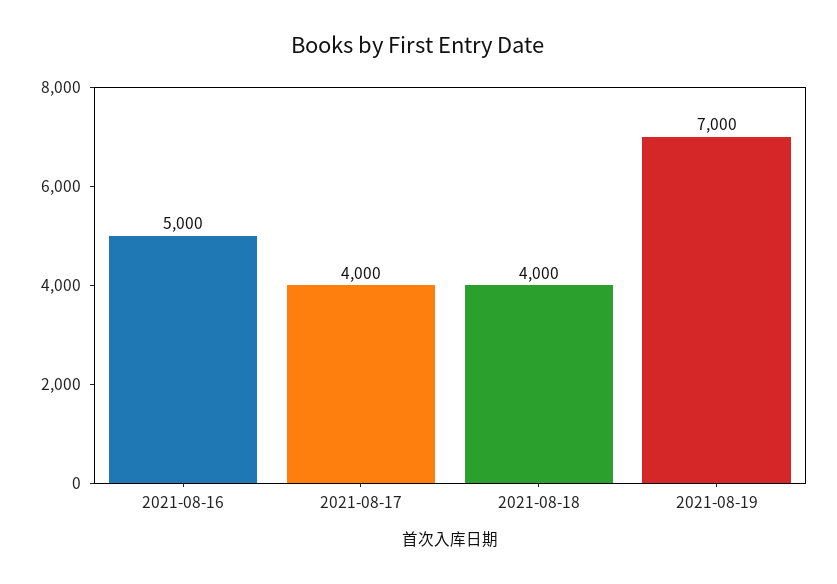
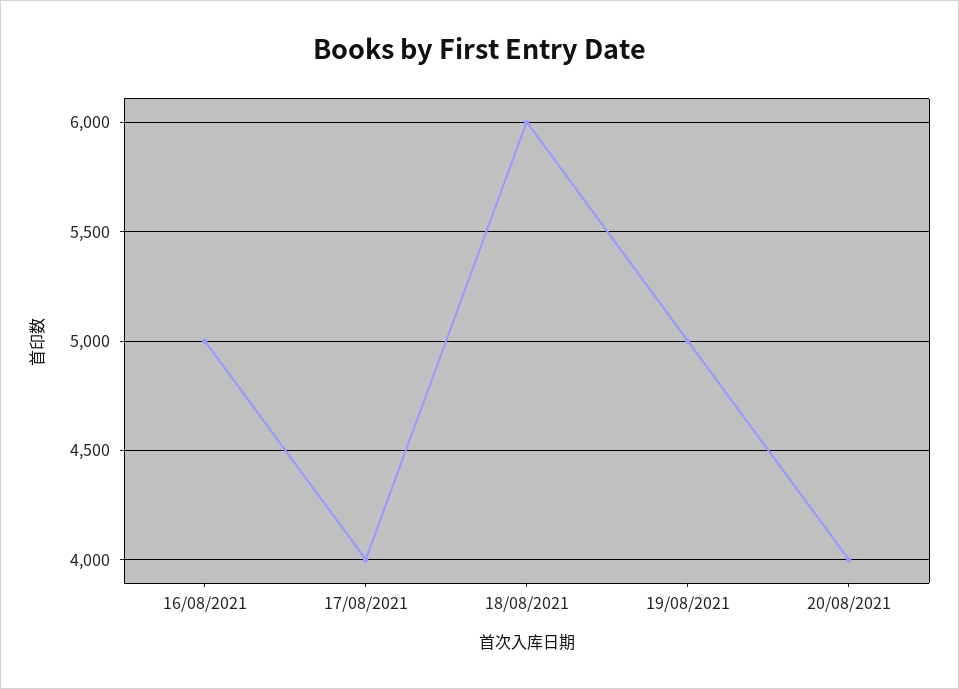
2021-08-18: 4000 -> 6000
2021-08-19: 7000 -> 5000
20/08/2021: none -> 4000

